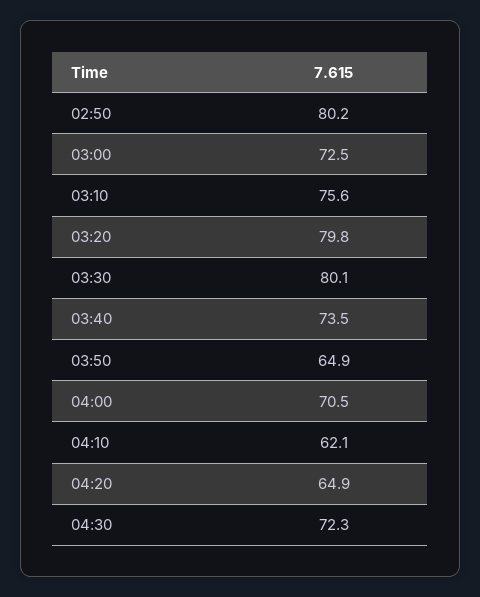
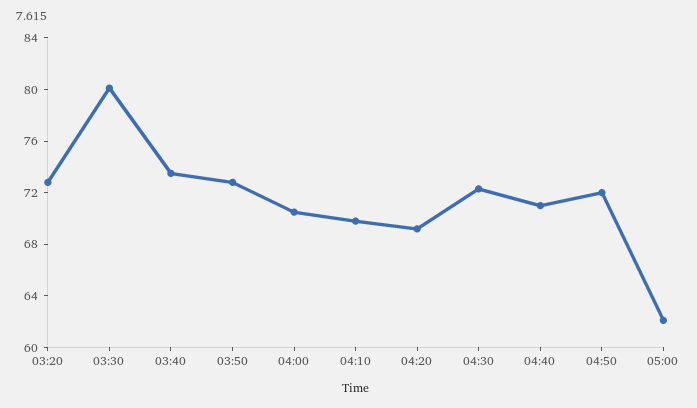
02:50: 80.2 -> none
03:00: 72.5 -> none
03:10: 75.6 -> none
03:20: 79.8 -> 73
03:50: 64.9 -> 73
04:10: 62.1 -> 70
04:20: 64.9 -> 69
04:40: none -> 71
04:50: none -> 72
05:00: none -> 62

